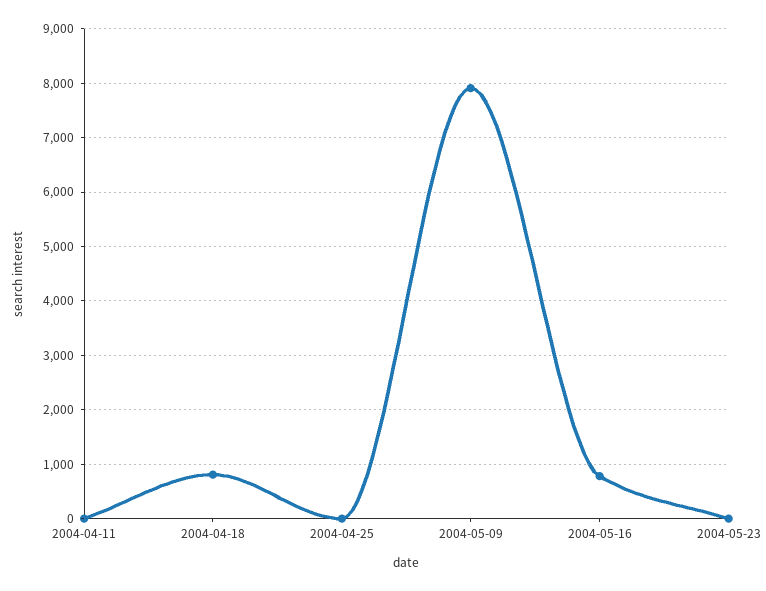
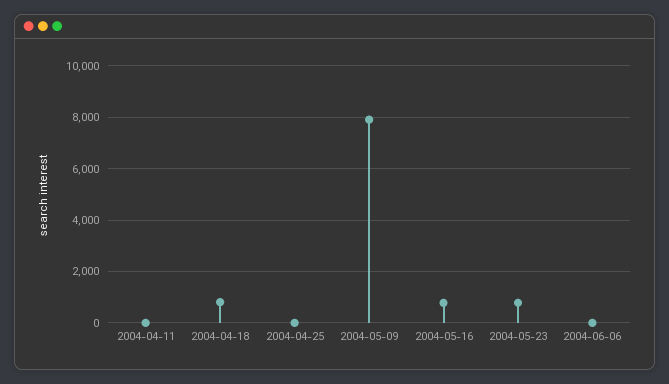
2004-05-23: 0 -> 750
2004-06-06: none -> 0

